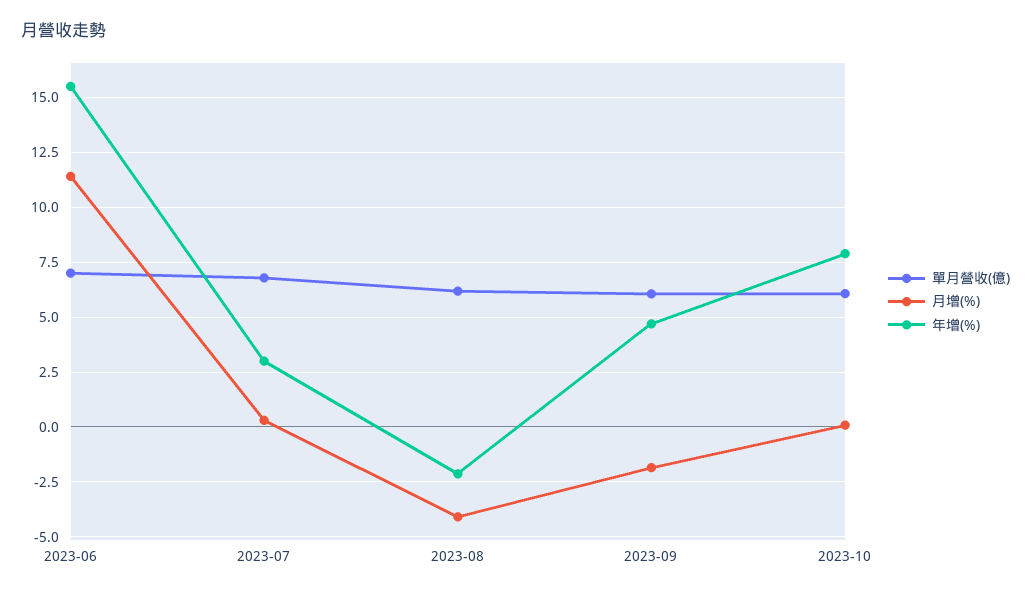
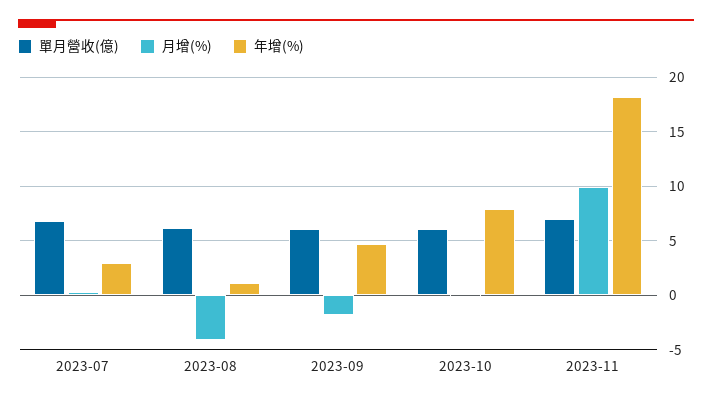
單月營收(億), 2023-06: 7 -> none
月增(%), 2023-06: 11.5 -> none
年增(%), 2023-06: 15.5 -> none
年增(%), 2023-08: -2 -> 1
單月營收(億), 2023-11: none -> 7
月增(%), 2023-11: none -> 10
年增(%), 2023-11: none -> 18

